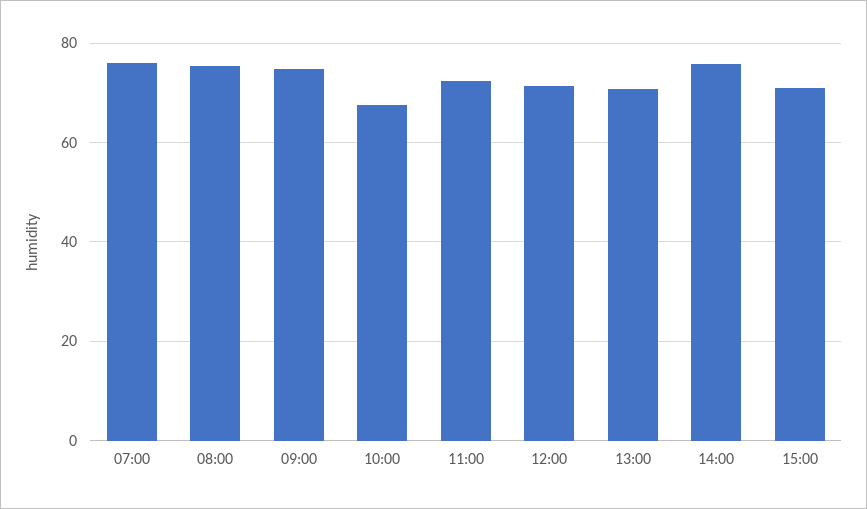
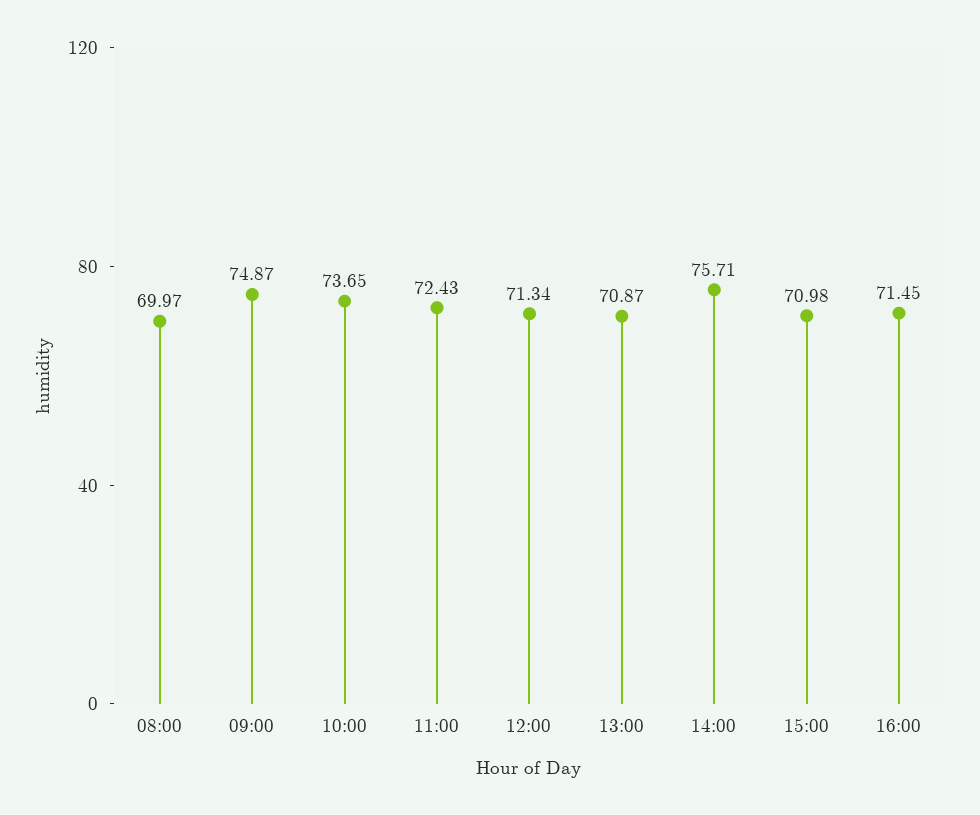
07:00: 76 -> none
08:00: 76 -> 69.97
10:00: 68 -> 73.65
16:00: none -> 71.45

